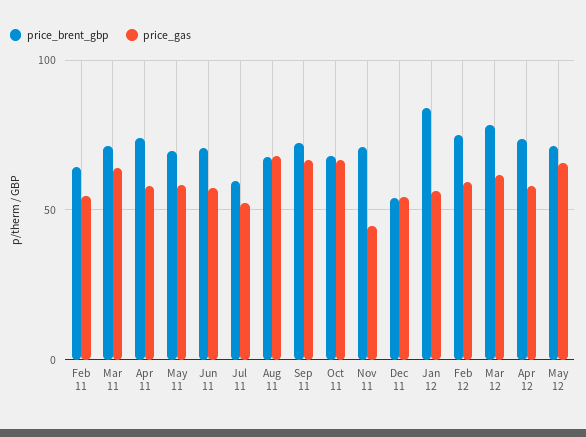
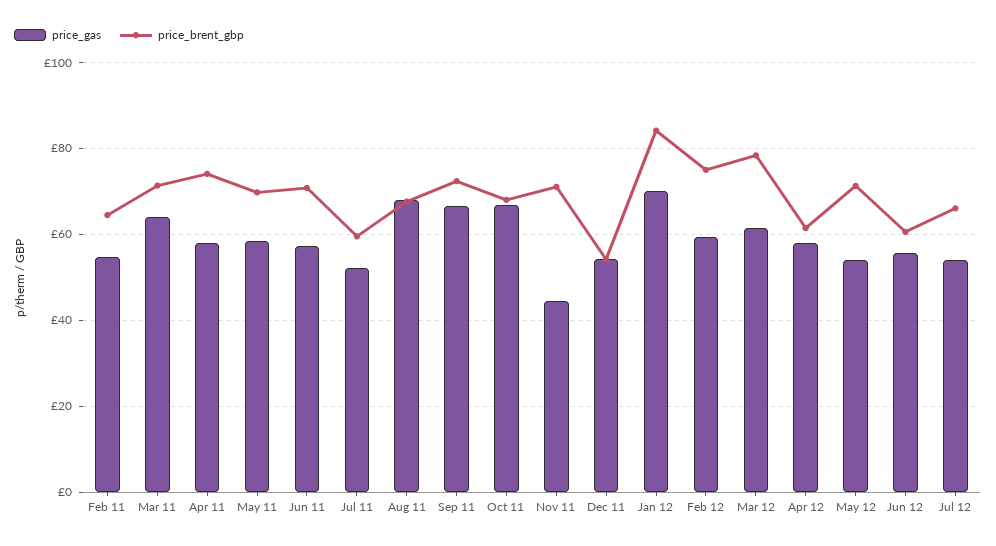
price_gas, Jan 12: 55 -> 70
price_brent_gbp, Apr 12: 75 -> 62
price_gas, May 12: 65 -> 54
price_gas, Jun 12: none -> 56
price_brent_gbp, Jun 12: none -> 60
price_gas, Jul 12: none -> 54
price_brent_gbp, Jul 12: none -> 66

